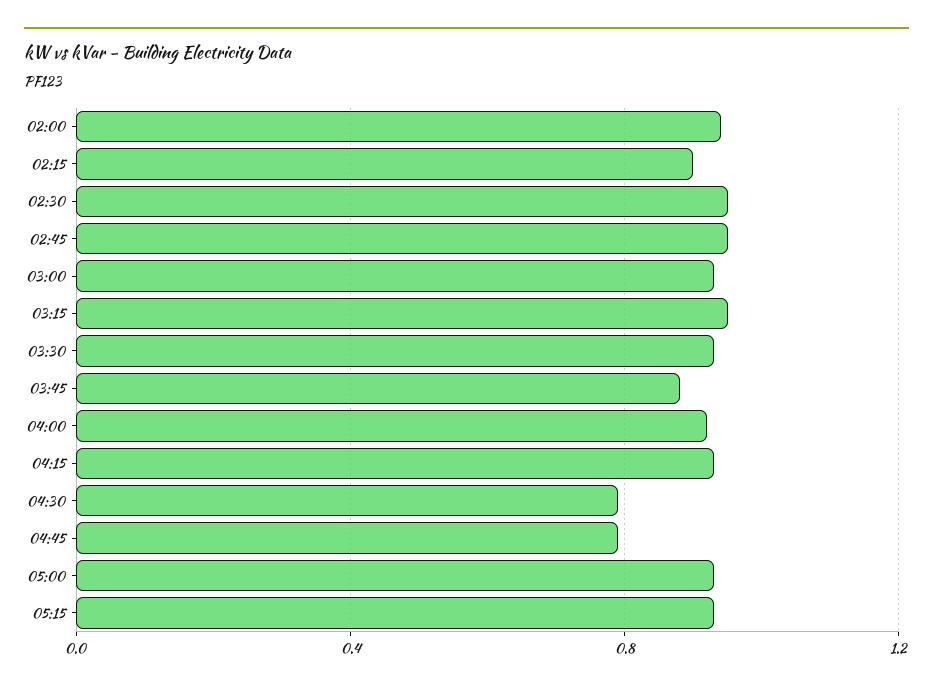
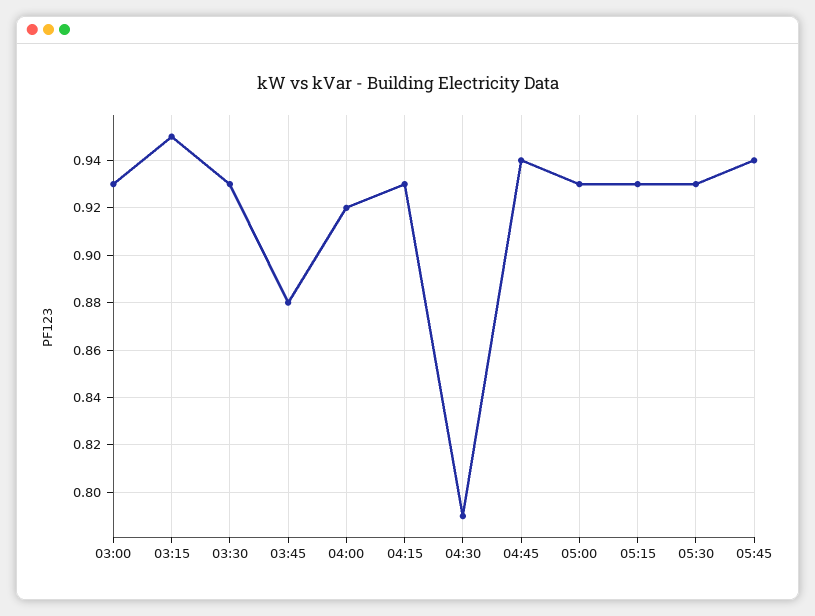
02:00: 0.95 -> none
02:15: 0.9 -> none
02:30: 0.95 -> none
02:45: 0.95 -> none
04:45: 0.8 -> 0.94
05:30: none -> 0.93
05:45: none -> 0.94

